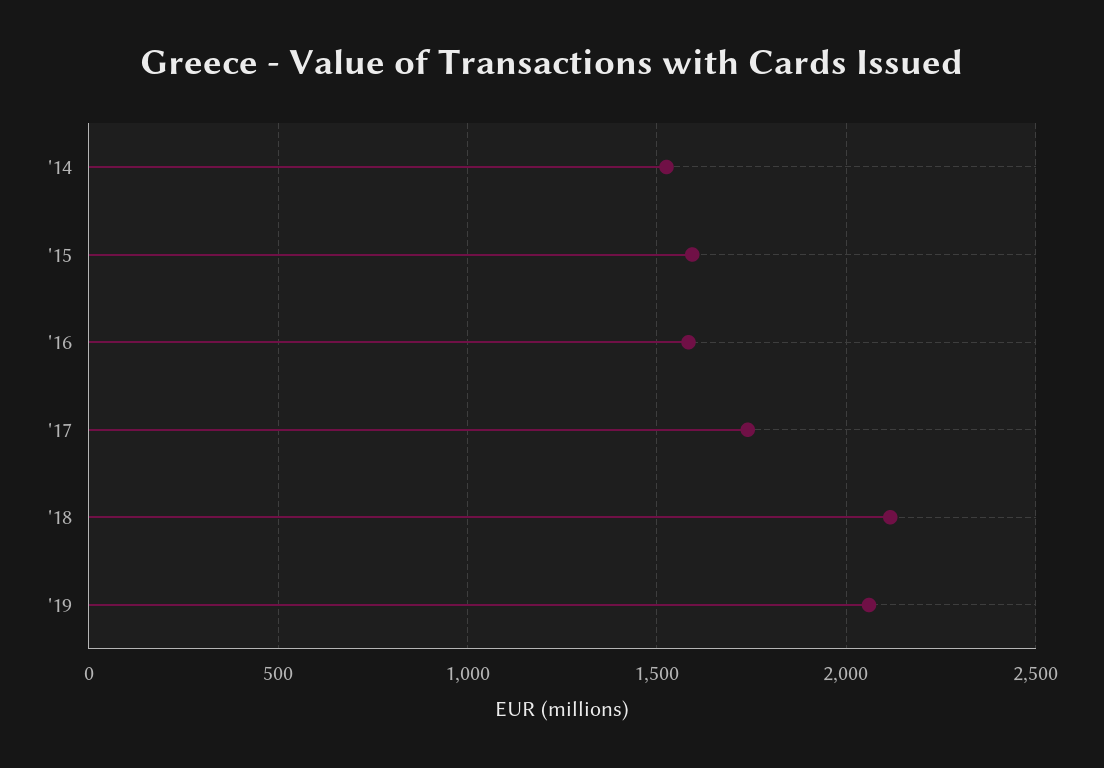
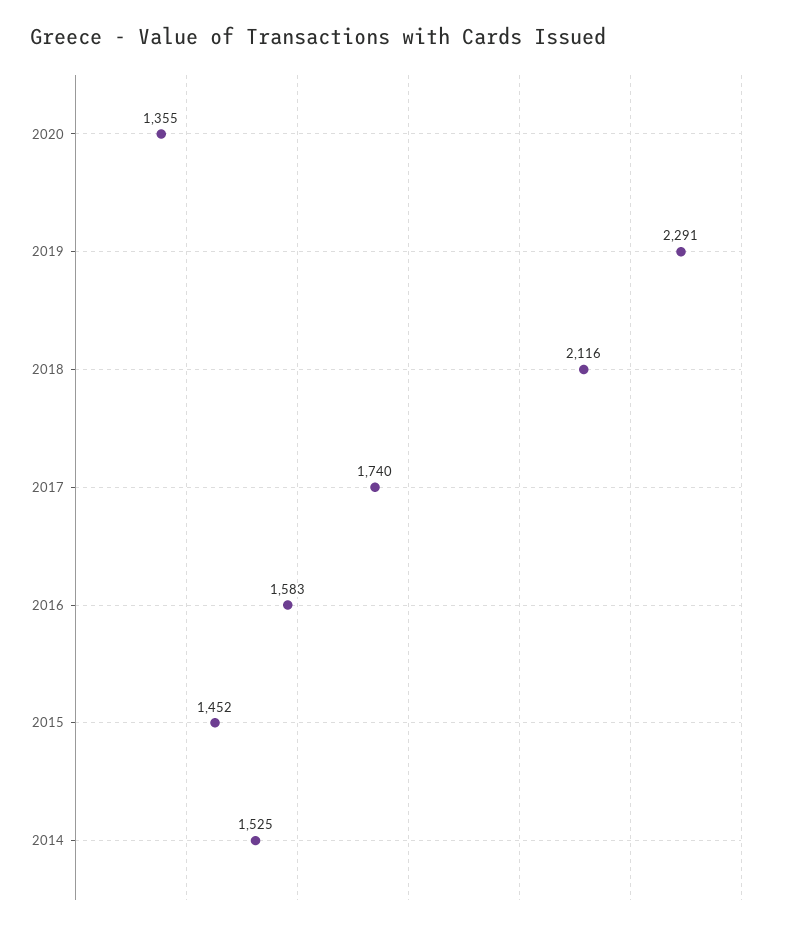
'15: 1600 -> 1452
'19: 2050 -> 2291
2020: none -> 1355

